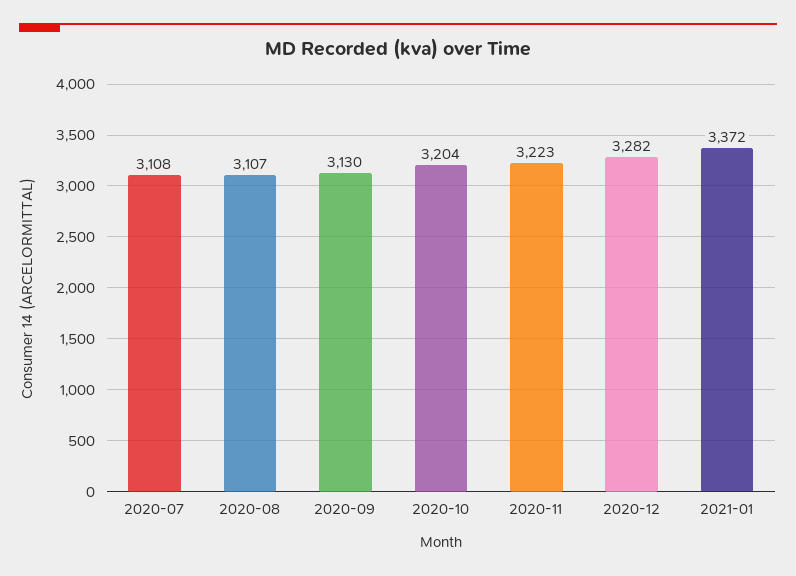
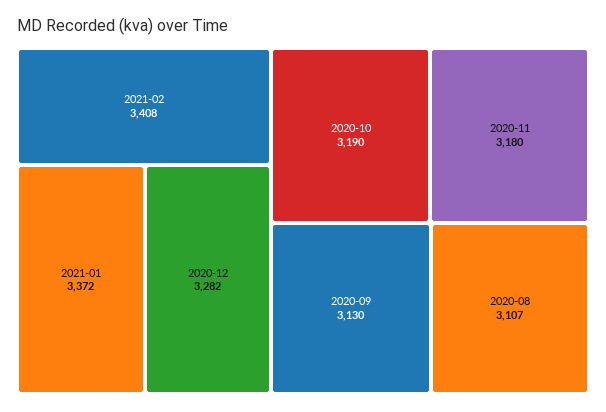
2020-07: 3108 -> none
2020-10: 3204 -> 3190
2020-11: 3223 -> 3180
2021-02: none -> 3408

